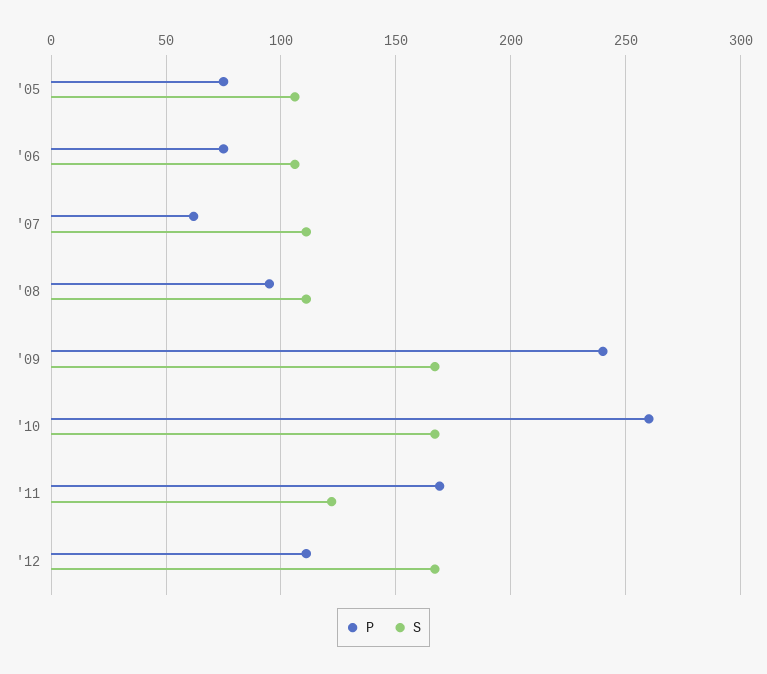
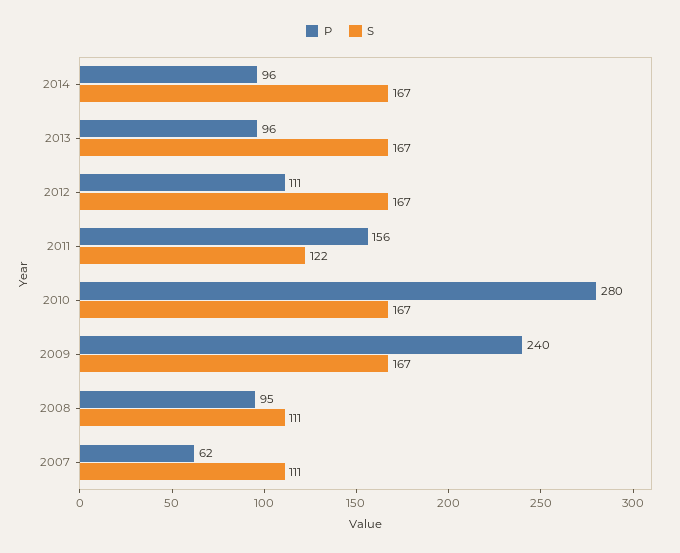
P, '05: 75 -> none
S, '05: 105 -> none
P, '06: 75 -> none
S, '06: 105 -> none
P, '10: 260 -> 280
P, '11: 170 -> 156
P, 2014: none -> 96
S, 2014: none -> 167
P, 2013: none -> 96
S, 2013: none -> 167

